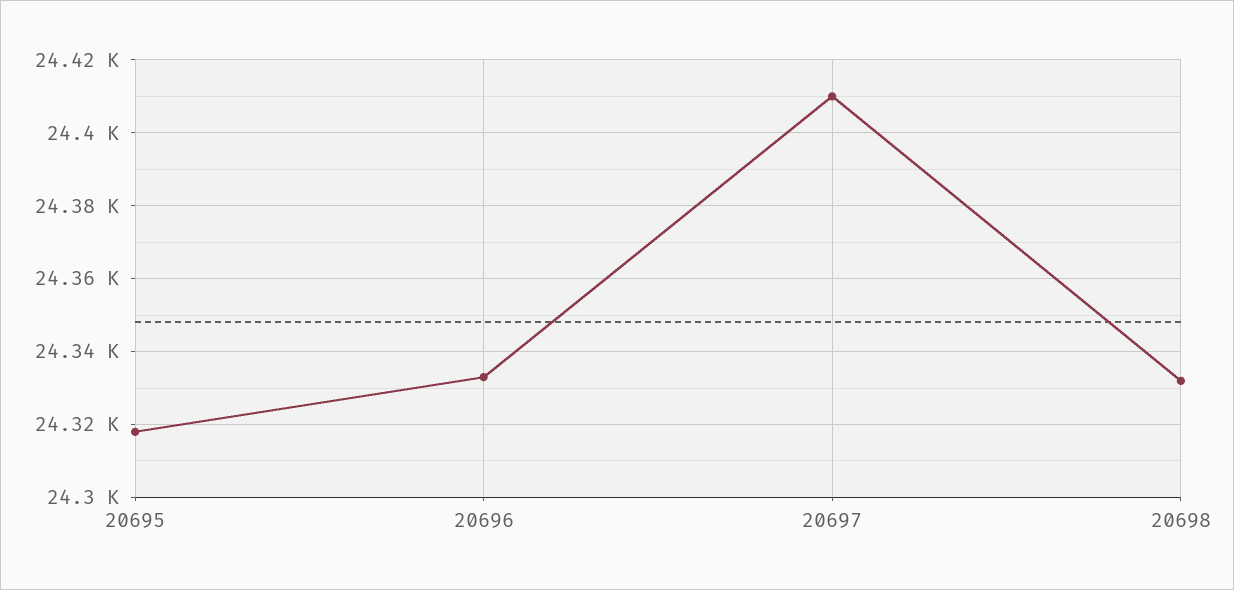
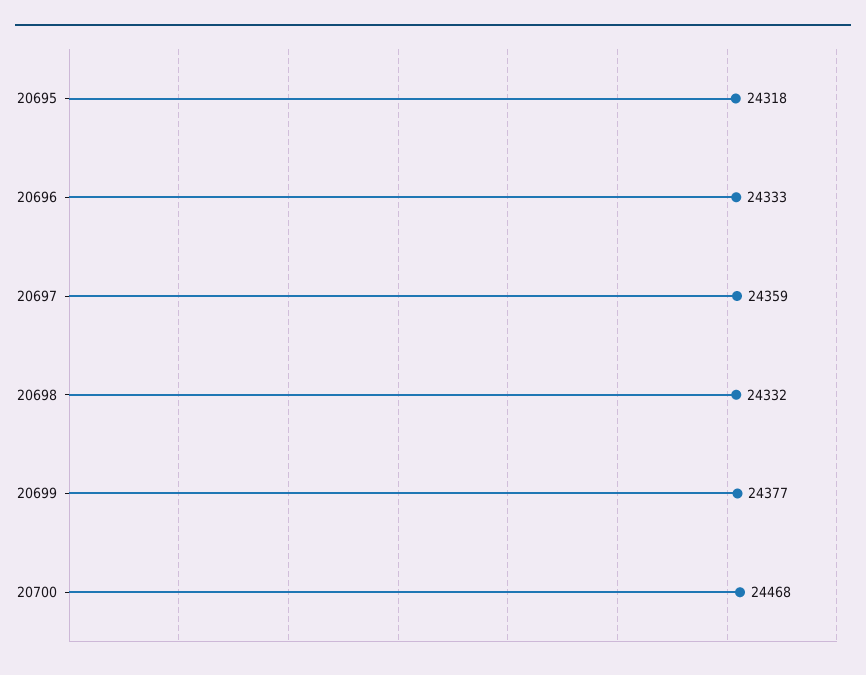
20697: 24410 -> 24359
20699: none -> 24377
20700: none -> 24468

